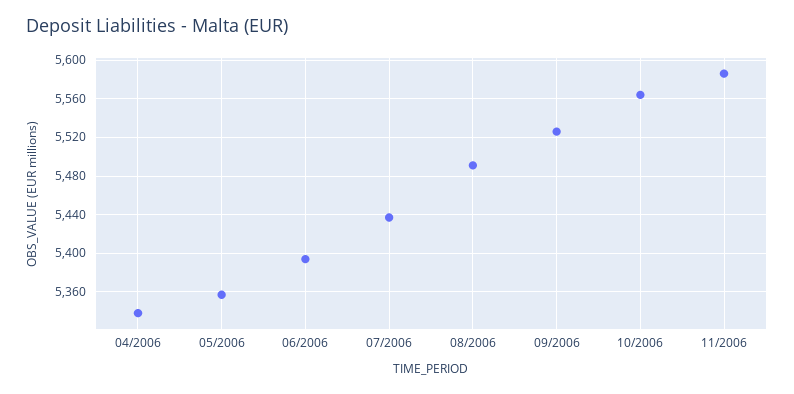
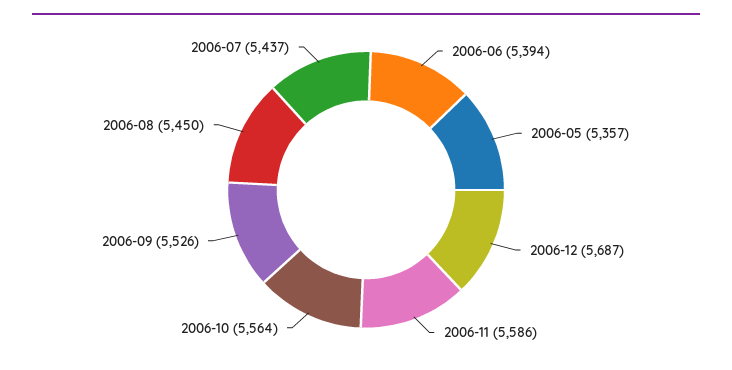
04/2006: 5340 -> none
08/2006: 5490 -> 5450
2006-12: none -> 5687

